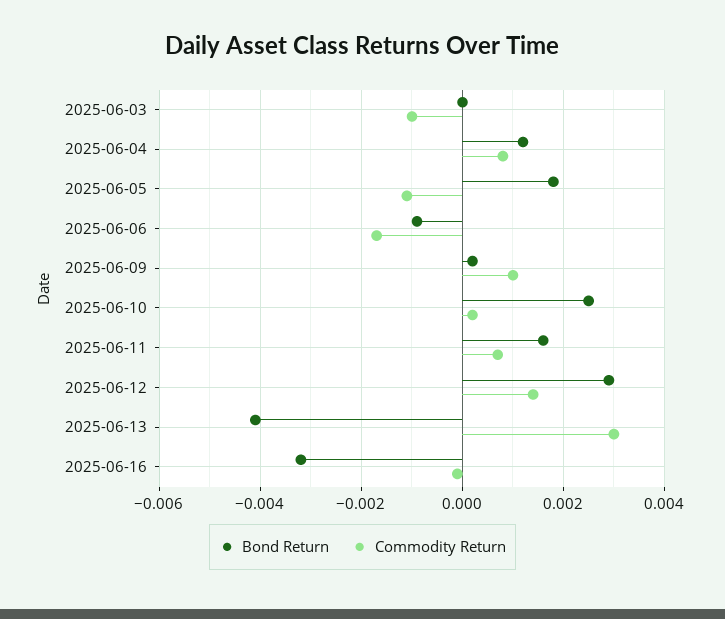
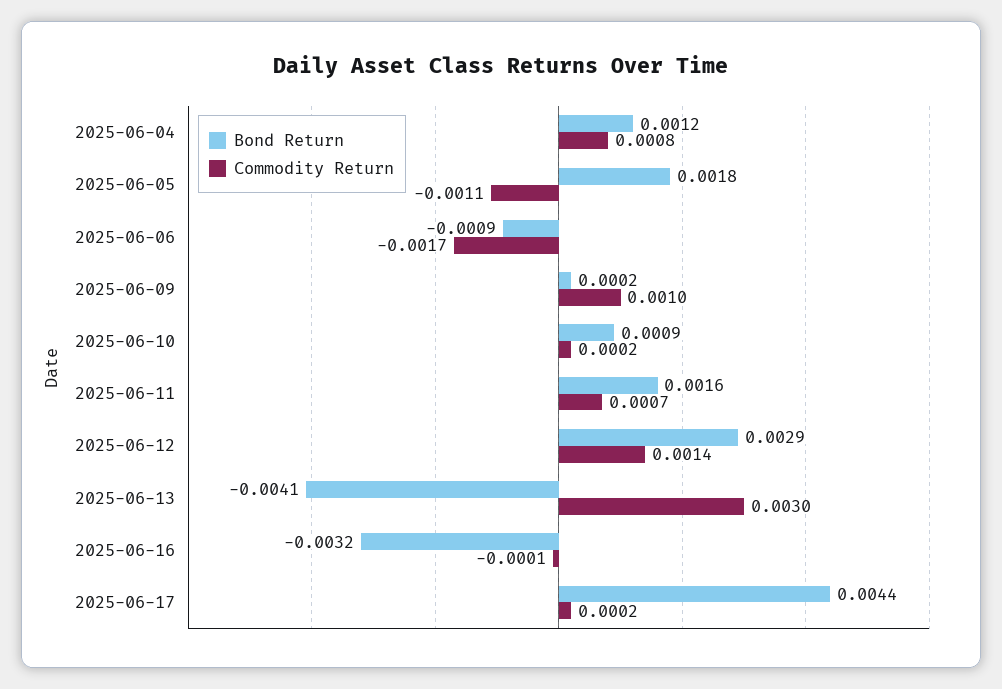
Bond Return, 2025-06-03: 0 -> none
Commodity Return, 2025-06-03: -0.001 -> none
Bond Return, 2025-06-10: 0.0025 -> 0.0009
Bond Return, 2025-06-17: none -> 0.0044
Commodity Return, 2025-06-17: none -> 0.0002

